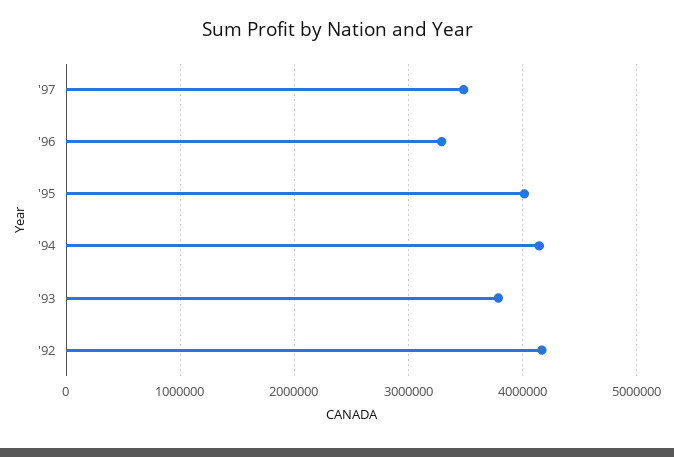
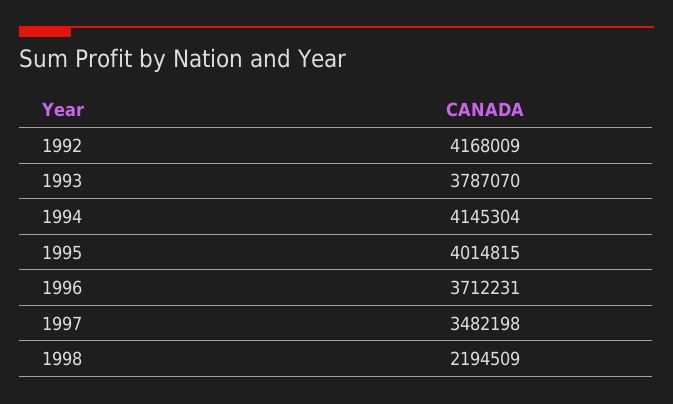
'96: 3300000 -> 3712231
1998: none -> 2194509

